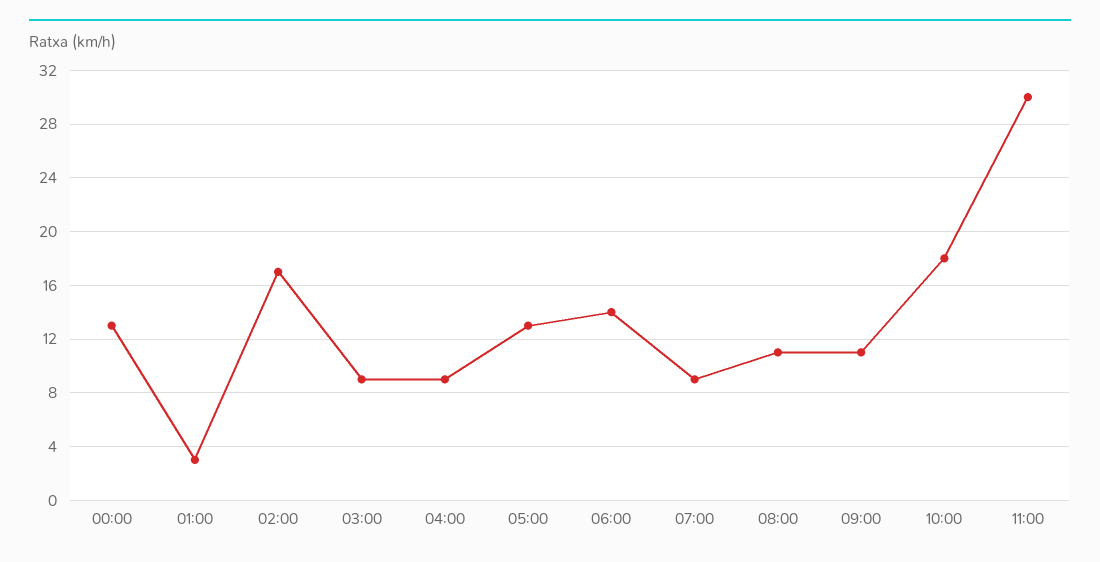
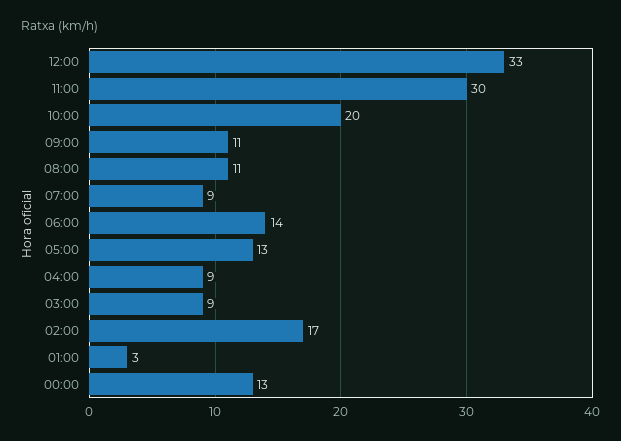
10:00: 18 -> 20
12:00: none -> 33

